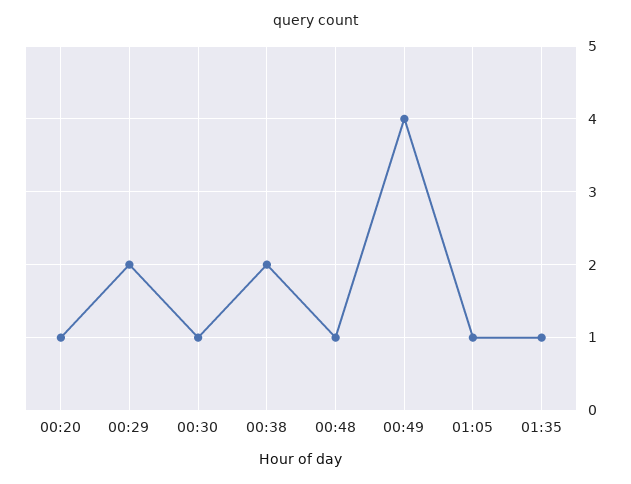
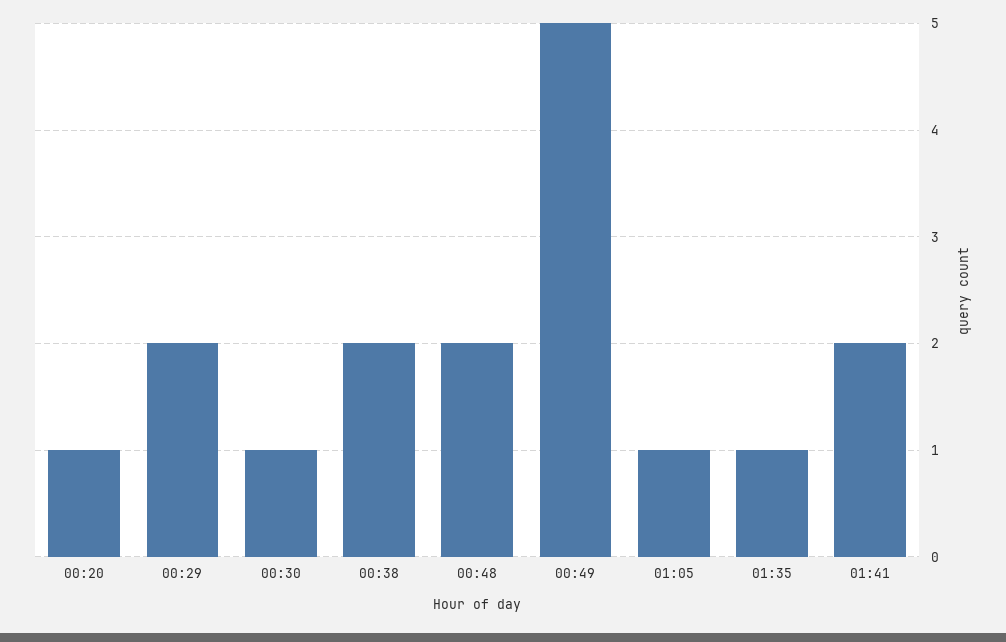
00:48: 1 -> 2
00:49: 4 -> 5
01:41: none -> 2

